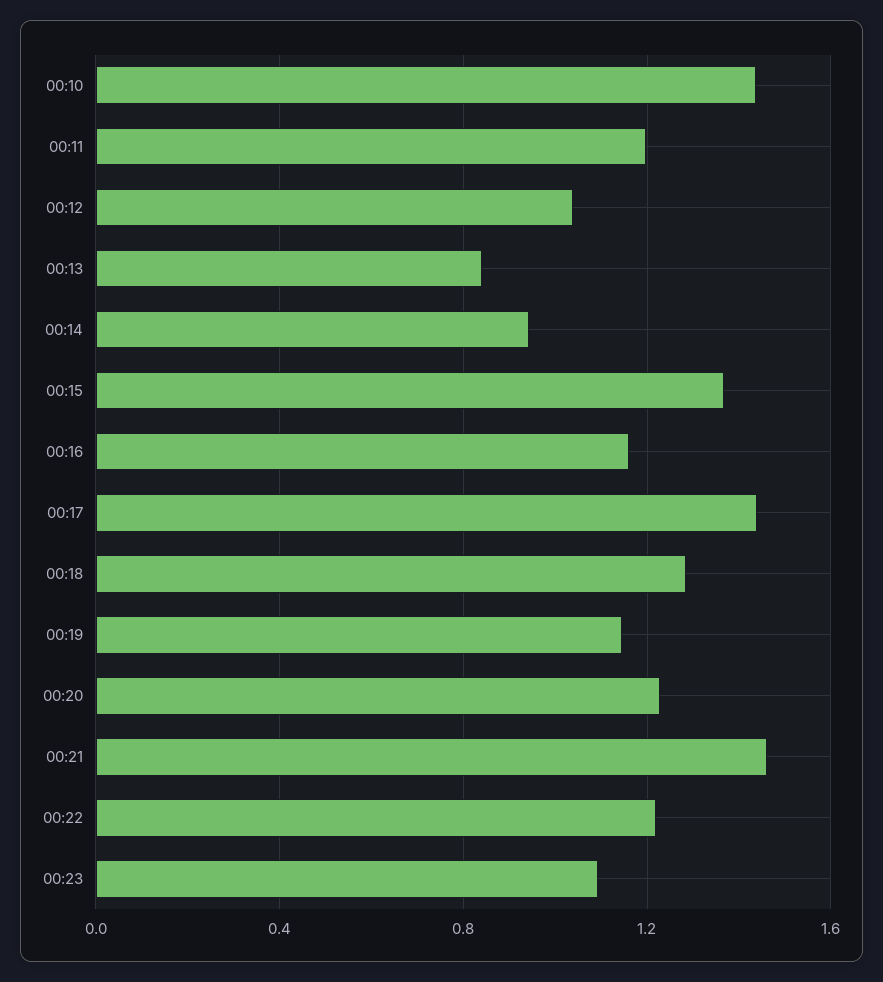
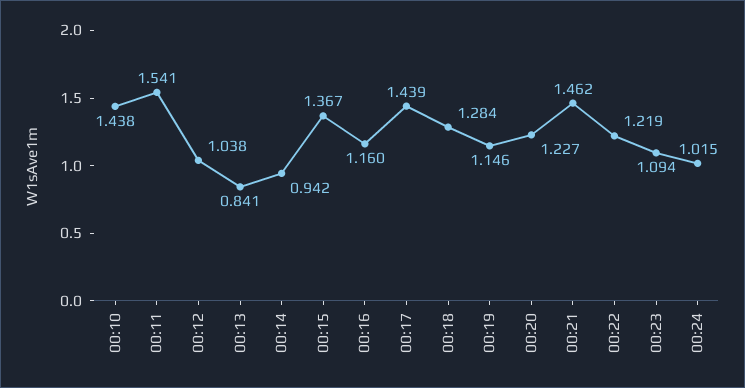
00:11: 1.2 -> 1.541
00:24: none -> 1.015

